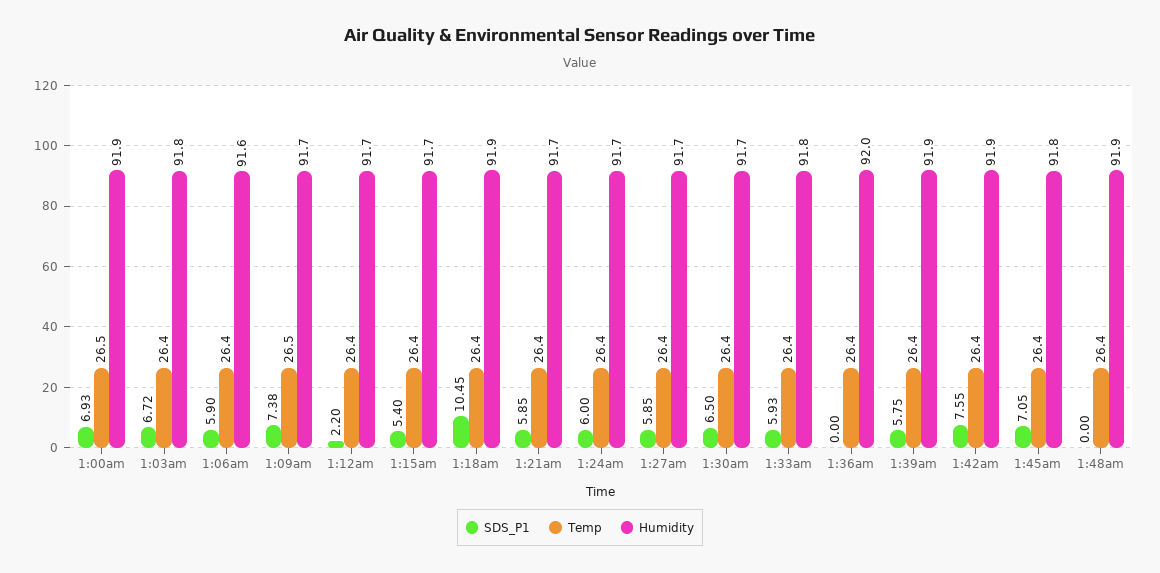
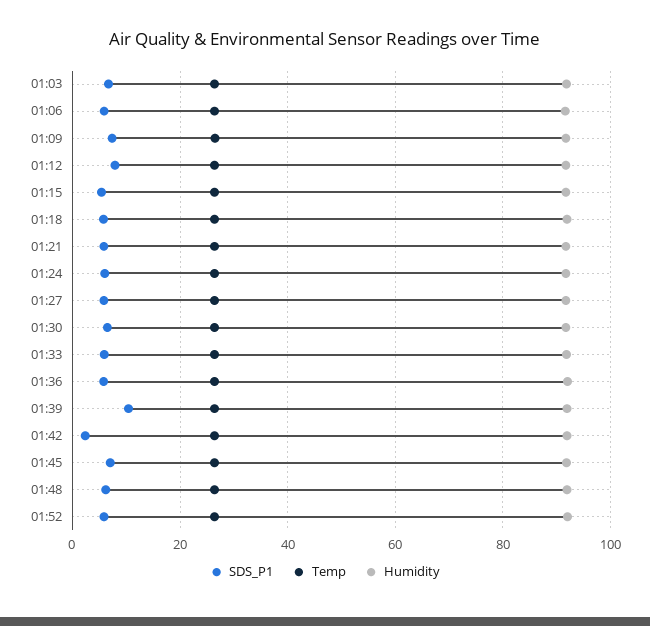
SDS_P1, 1:00am: 6.93 -> none
Temp, 1:00am: 26.5 -> none
Humidity, 1:00am: 91.9 -> none
SDS_P1, 1:12am: 2.2 -> 8
SDS_P1, 1:18am: 10.45 -> 6
SDS_P1, 1:36am: 0 -> 6
SDS_P1, 1:39am: 5.75 -> 10
SDS_P1, 1:42am: 7.55 -> 2
SDS_P1, 1:48am: 0 -> 6
SDS_P1, 01:52: none -> 6
Temp, 01:52: none -> 26
Humidity, 01:52: none -> 92

